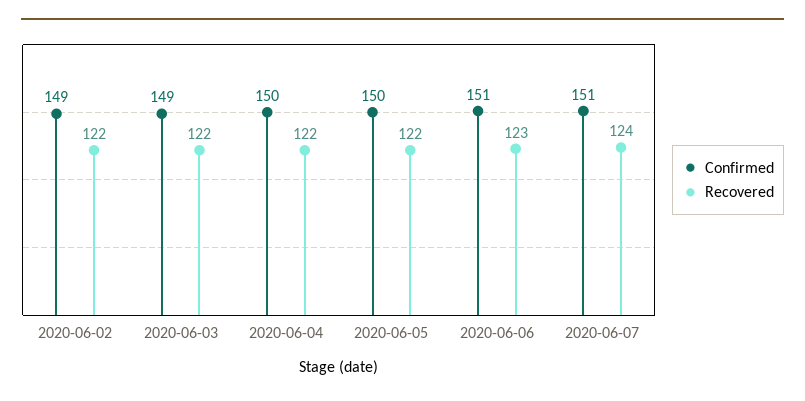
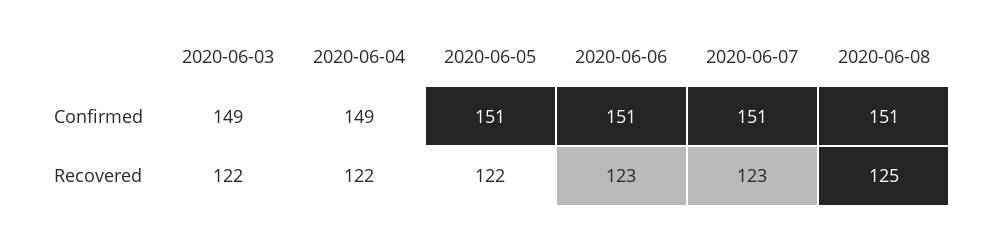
Confirmed, 2020-06-02: 149 -> none
Recovered, 2020-06-02: 122 -> none
Confirmed, 2020-06-04: 150 -> 149
Confirmed, 2020-06-05: 150 -> 151
Recovered, 2020-06-07: 124 -> 123
Confirmed, 2020-06-08: none -> 151
Recovered, 2020-06-08: none -> 125

